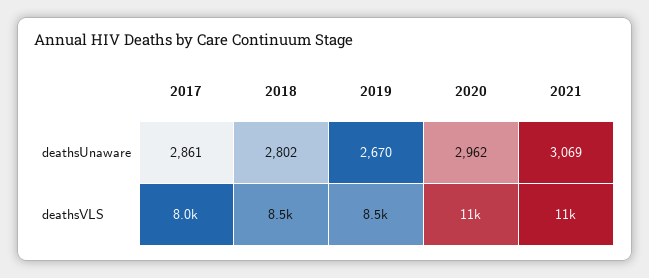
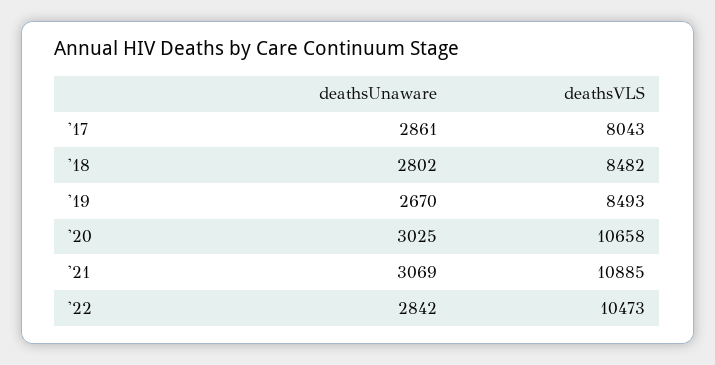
2020, deathsUnaware: 2962 -> 3025
'22, deathsUnaware: none -> 2842
'22, deathsVLS: none -> 10473

